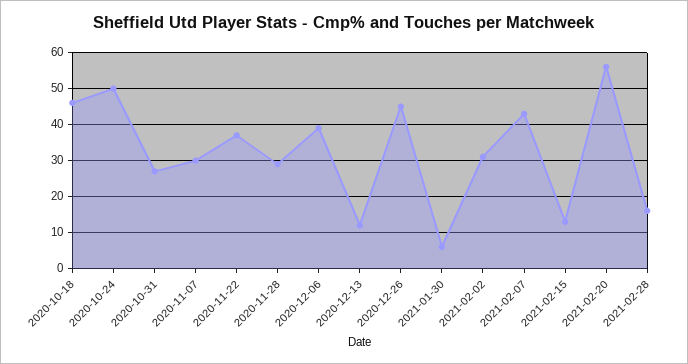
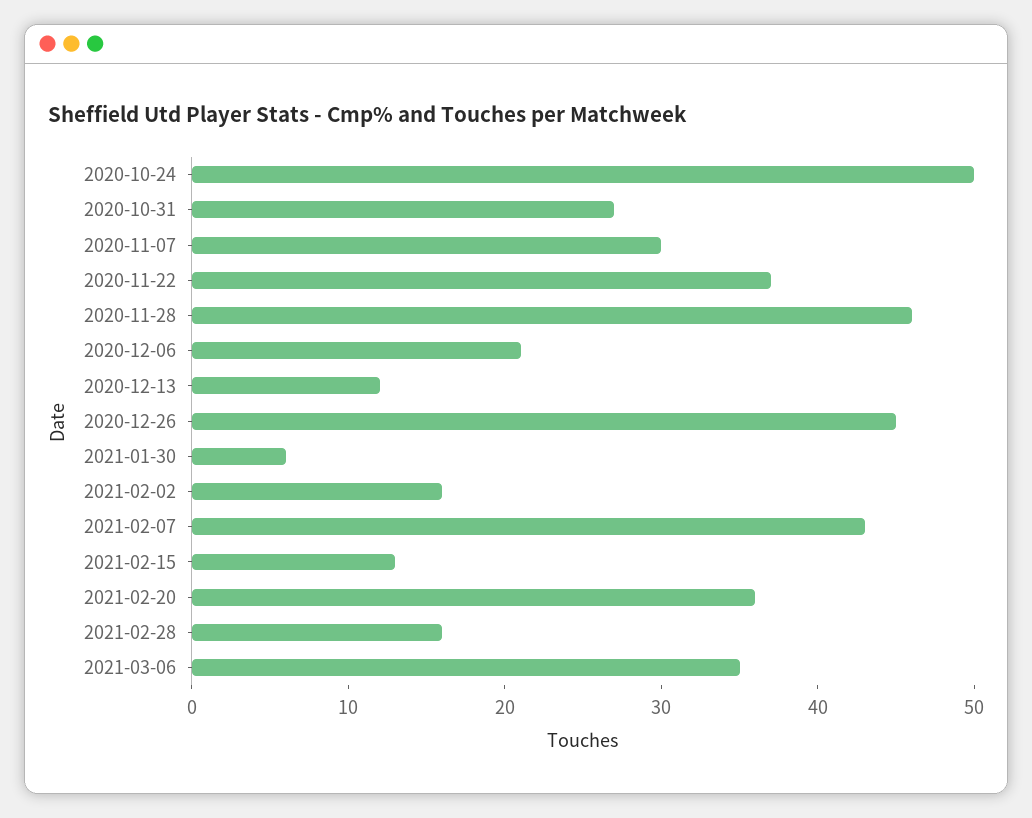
2020-10-18: 45 -> none
2020-11-28: 30 -> 46
2020-12-06: 40 -> 21
2021-02-02: 30 -> 16
2021-02-20: 55 -> 36
2021-03-06: none -> 35

